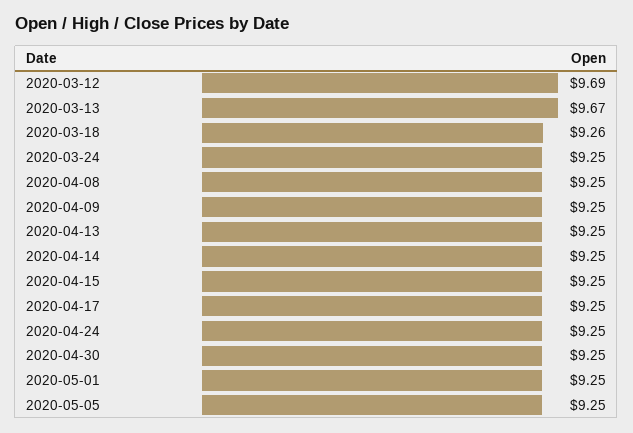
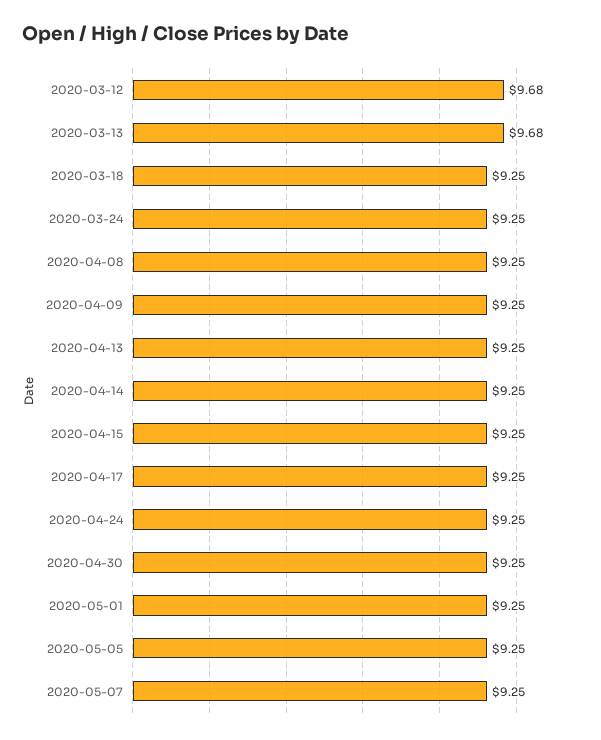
2020-03-12: 9.69 -> 9.68
2020-03-13: 9.67 -> 9.68
2020-03-18: 9.26 -> 9.25
2020-05-07: none -> 9.25

